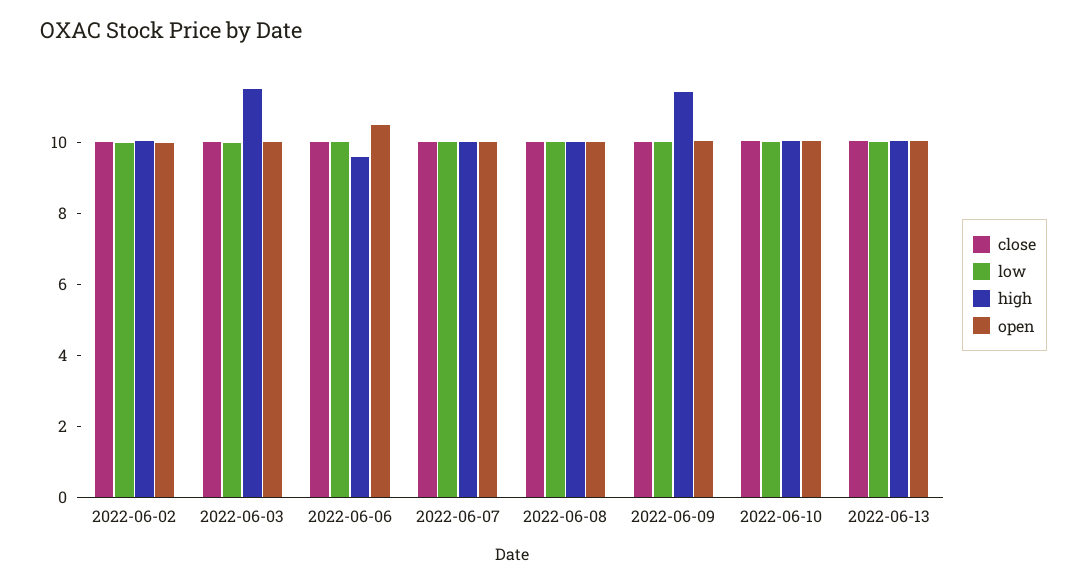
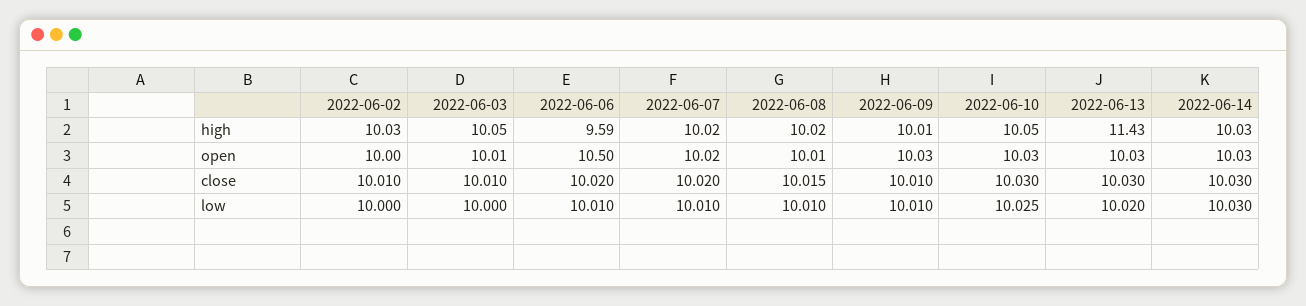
high, 2022-06-03: 11.5 -> 10.05
high, 2022-06-09: 11.5 -> 10.01
high, 2022-06-13: 10 -> 11.43
high, 2022-06-14: none -> 10.03
open, 2022-06-14: none -> 10.03
close, 2022-06-14: none -> 10.03
low, 2022-06-14: none -> 10.03

